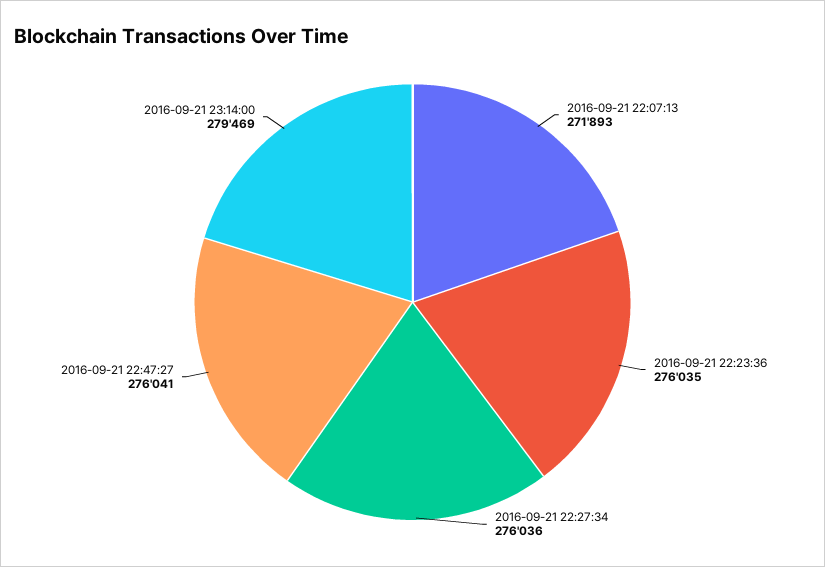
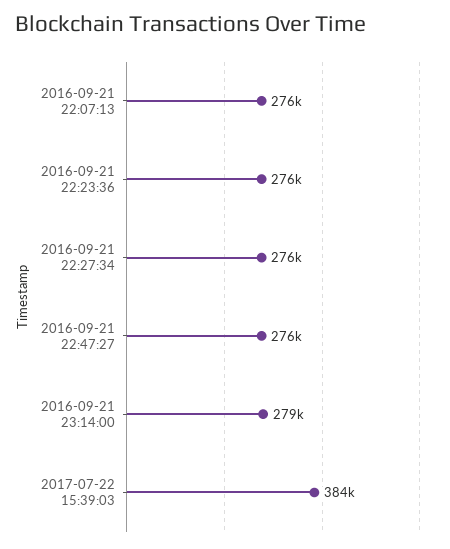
2016-09-21 22:07:13: 271893 -> 276000
2017-07-22 15:39:03: none -> 384000

